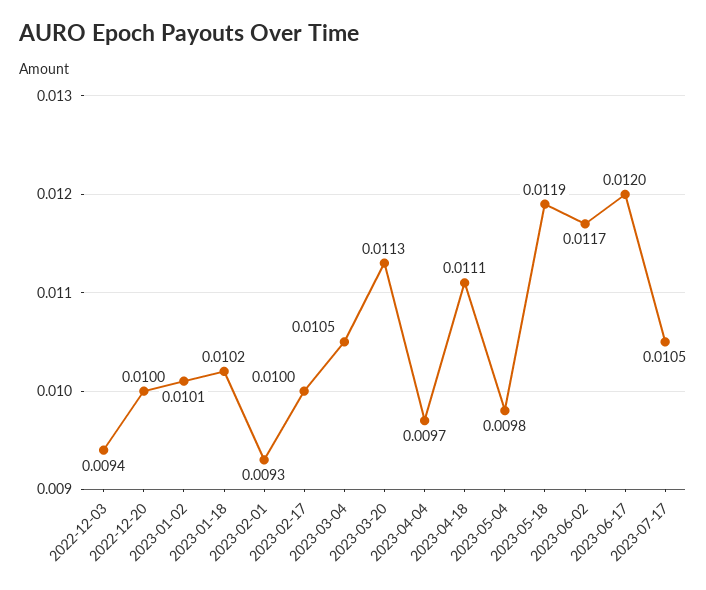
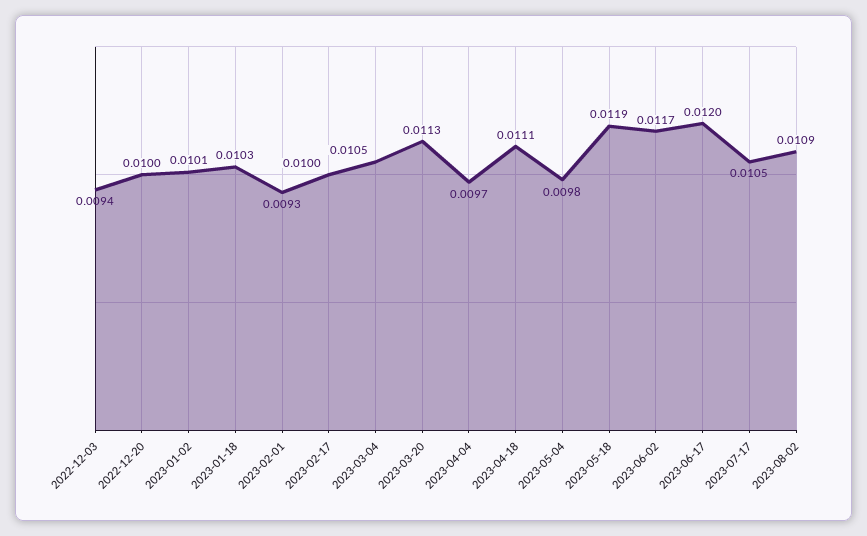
2023-01-18: 0.0102 -> 0.0103
2023-08-02: none -> 0.0109

